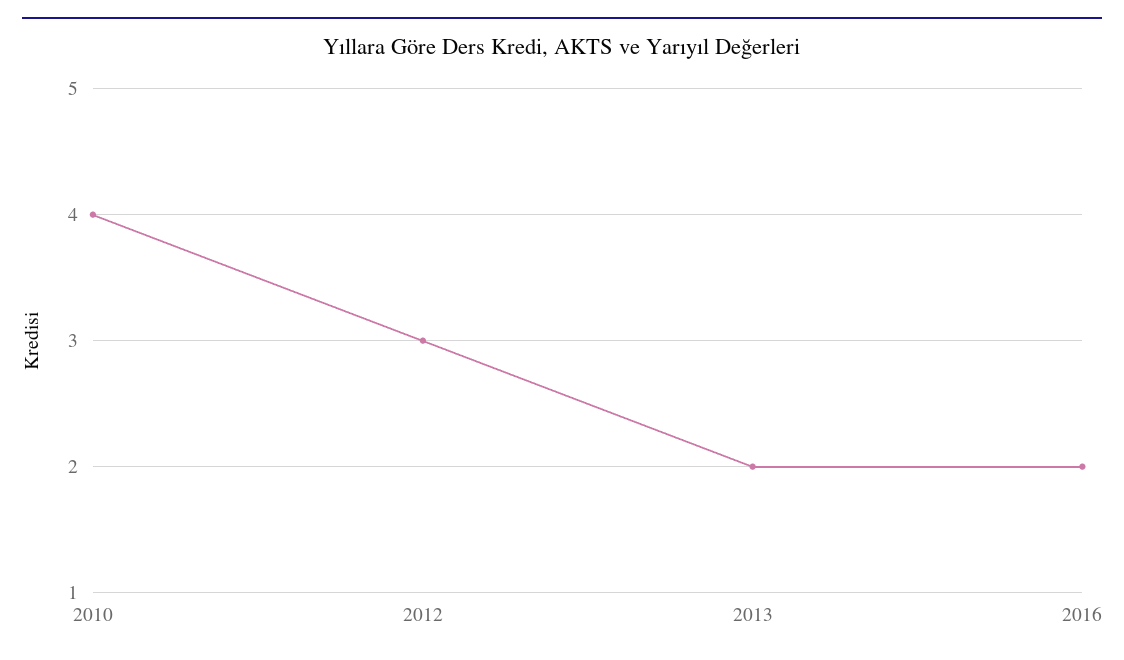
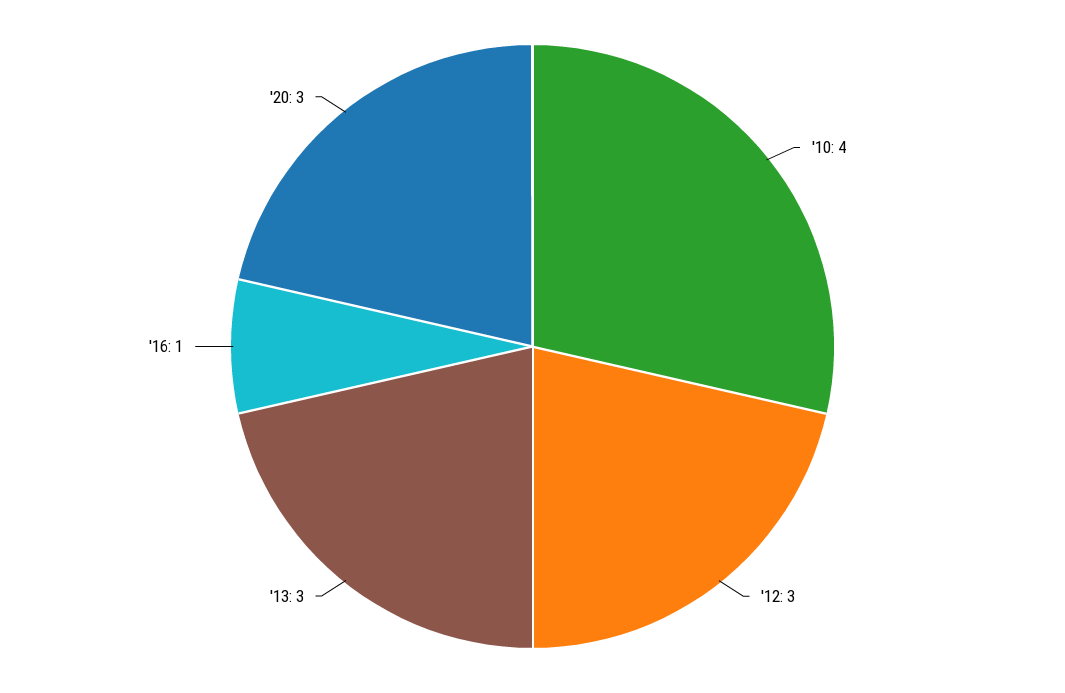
2013: 2 -> 3
2016: 2 -> 1
'20: none -> 3

